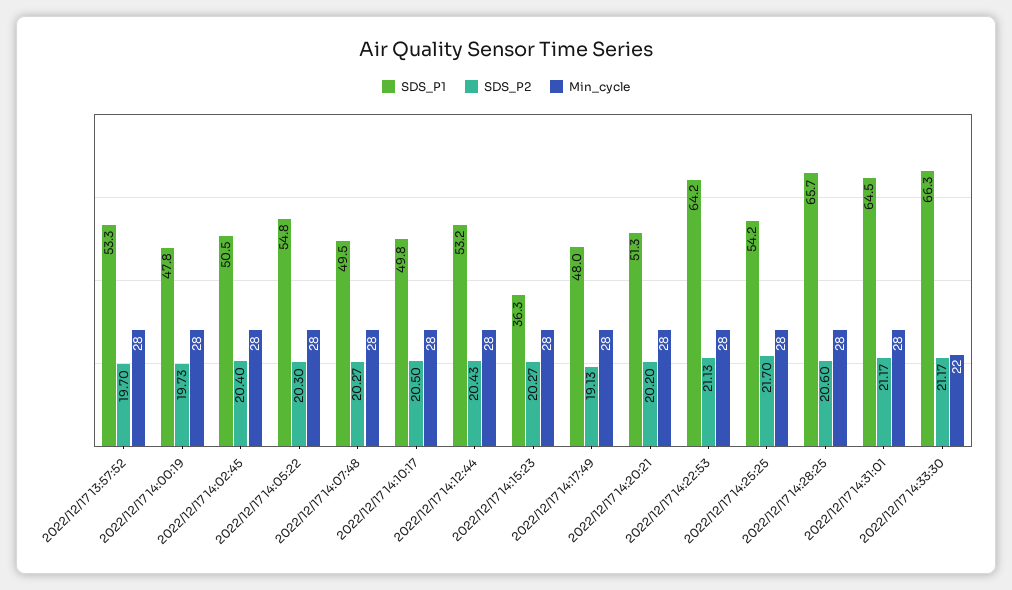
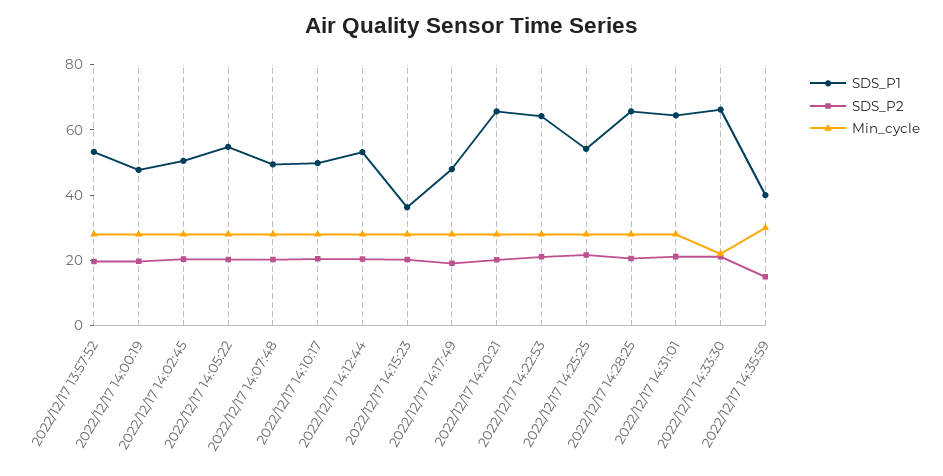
SDS_P1, 2022/12/17 14:20:21: 51.3 -> 65
SDS_P1, 2022/12/17 14:35:59: none -> 40
SDS_P2, 2022/12/17 14:35:59: none -> 15
Min_cycle, 2022/12/17 14:35:59: none -> 30

